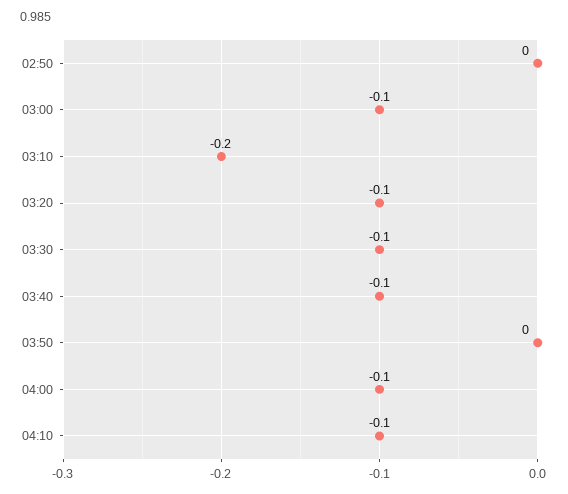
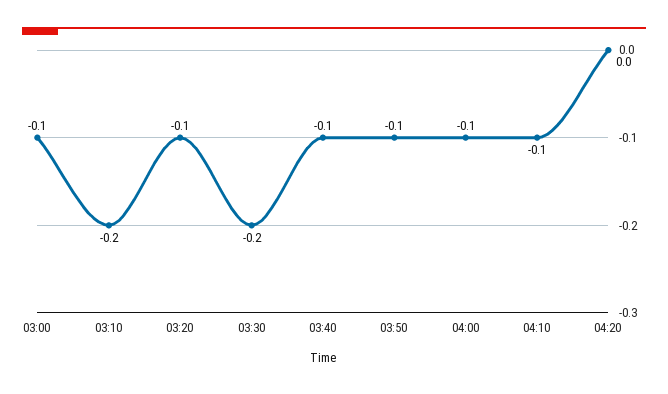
02:50: 0 -> none
03:30: -0.1 -> -0.2
03:50: 0 -> -0.1
04:20: none -> 0

